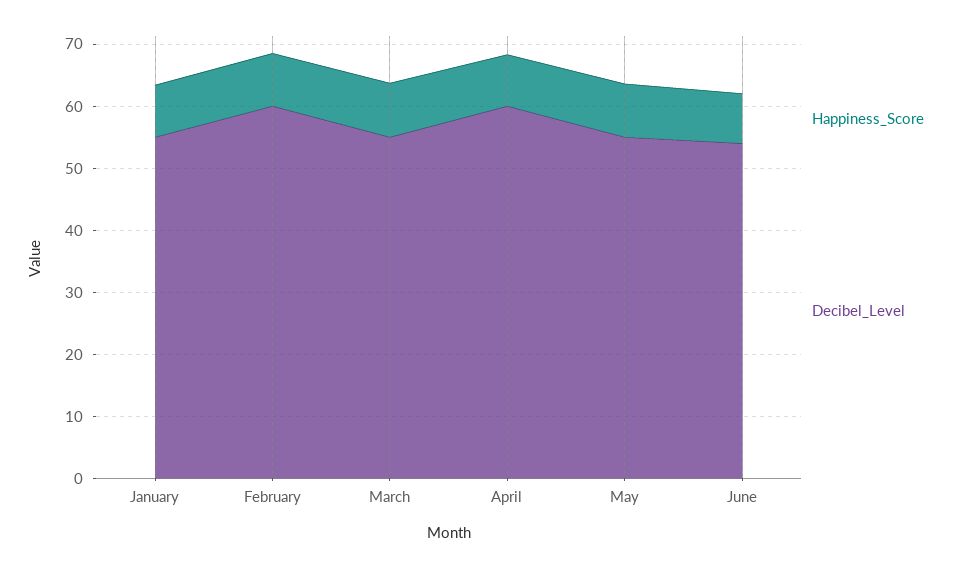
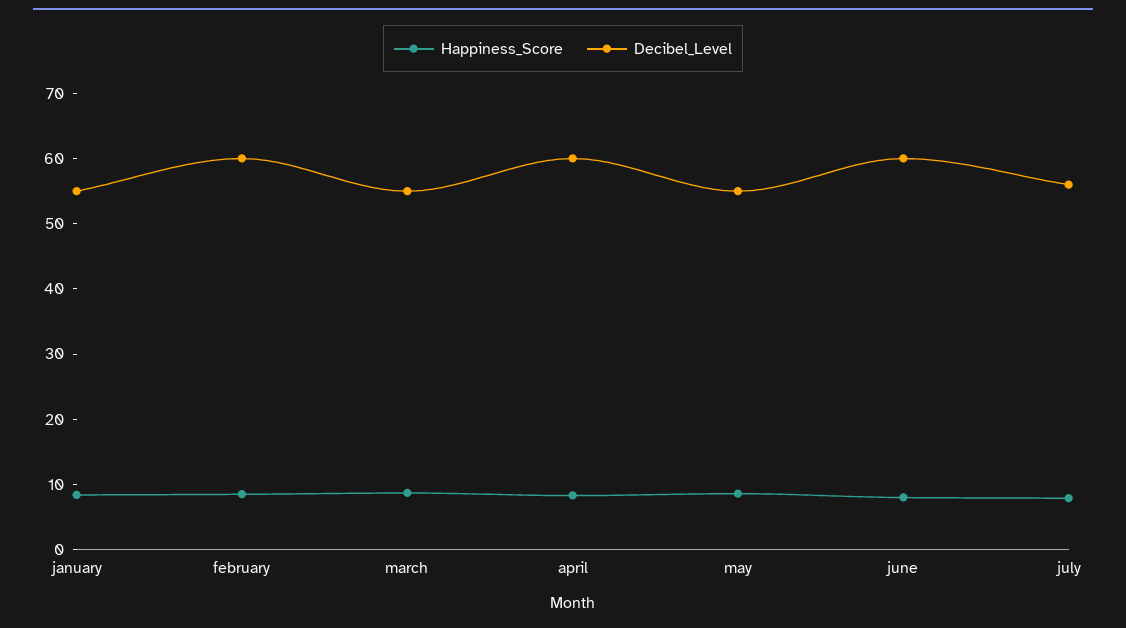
Decibel_Level, June: 54 -> 60
Happiness_Score, july: none -> 8
Decibel_Level, july: none -> 56

